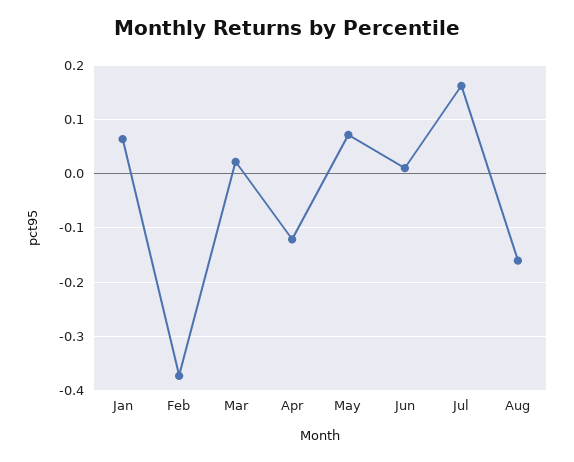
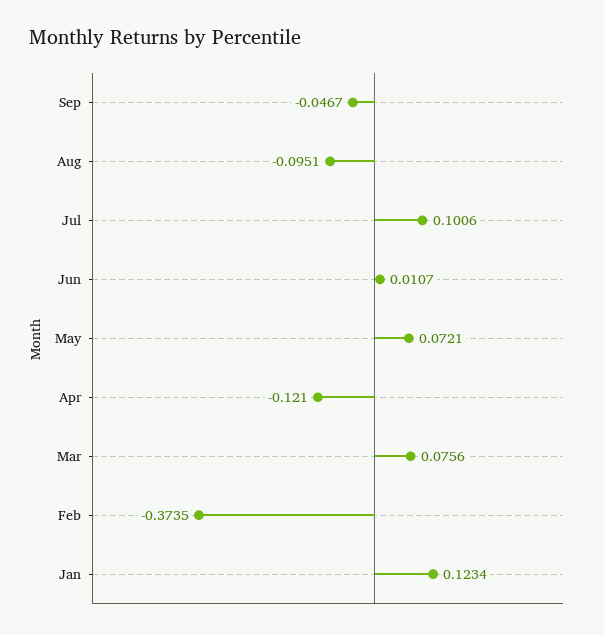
Jan: 0.06 -> 0.1234
Mar: 0.02 -> 0.0756
Jul: 0.16 -> 0.1006
Aug: -0.16 -> -0.0951
Sep: none -> -0.0467

